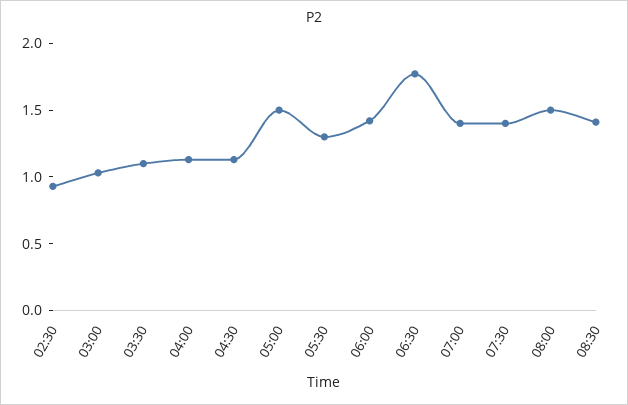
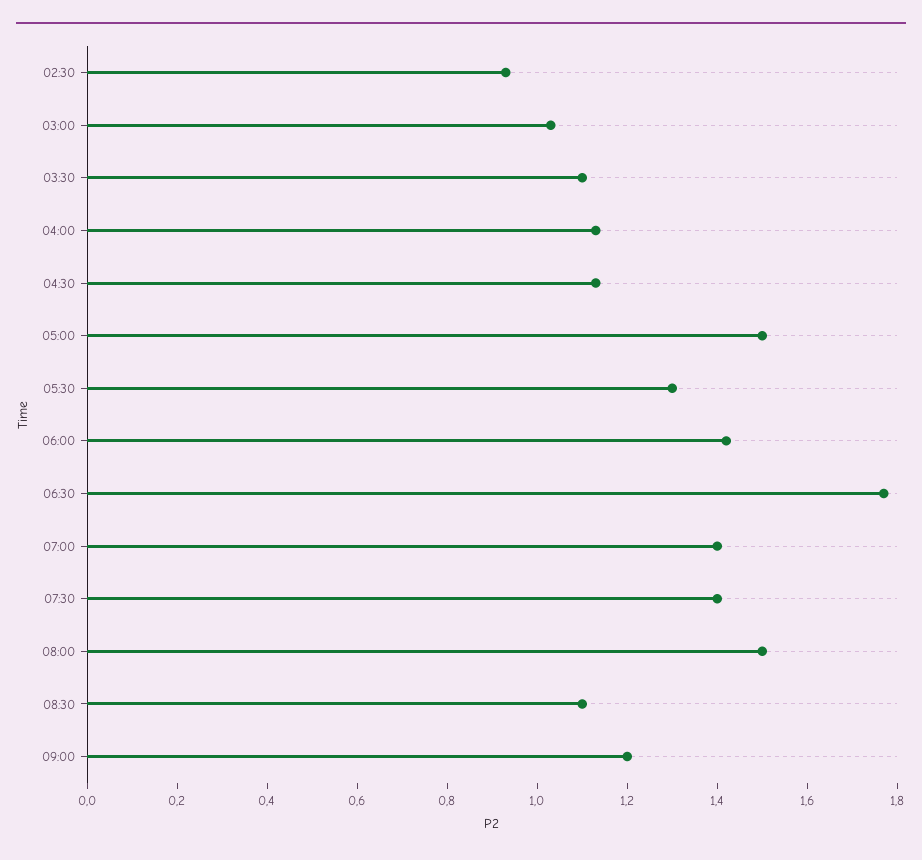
08:30: 1.4 -> 1.1
09:00: none -> 1.2

